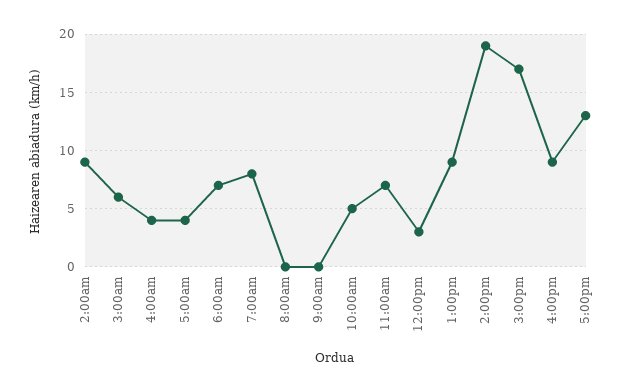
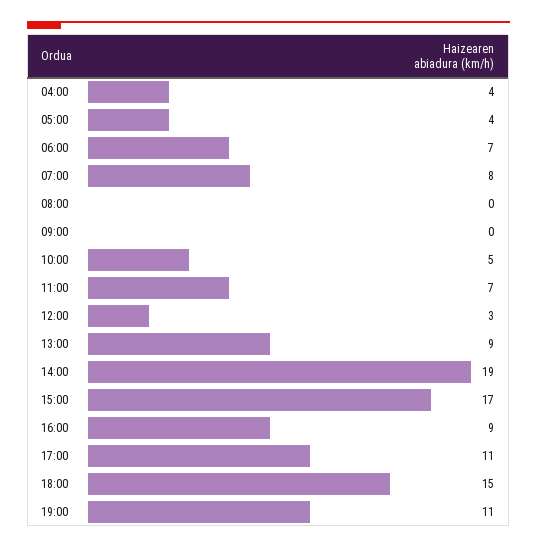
2:00am: 9 -> none
3:00am: 6 -> none
5:00pm: 13 -> 11
18:00: none -> 15
19:00: none -> 11

